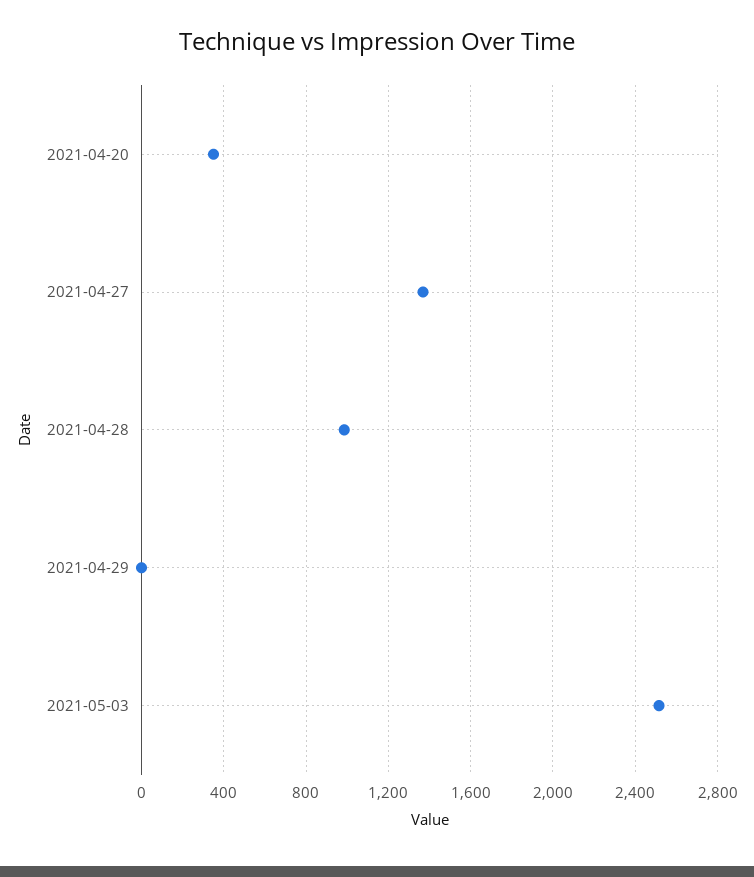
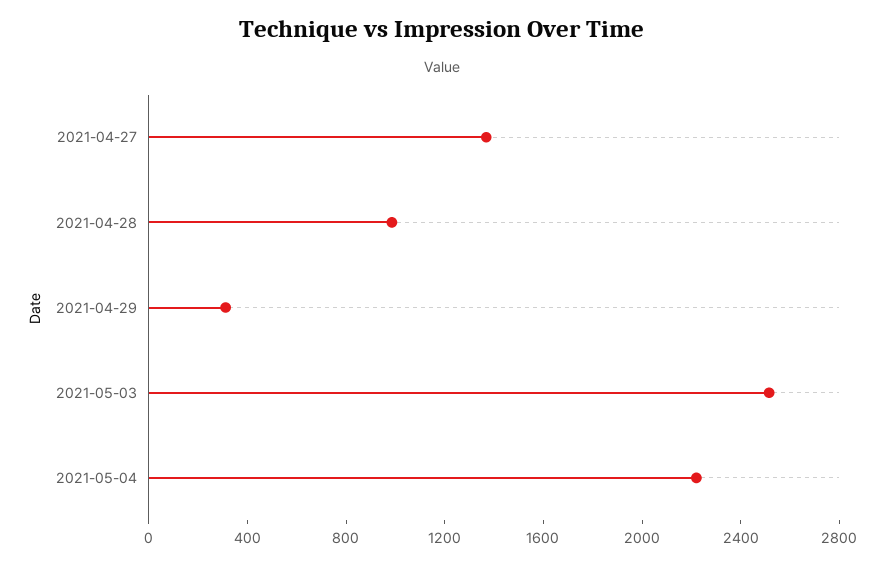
2021-04-20: 350 -> none
2021-04-29: 0 -> 300
2021-05-04: none -> 2200

